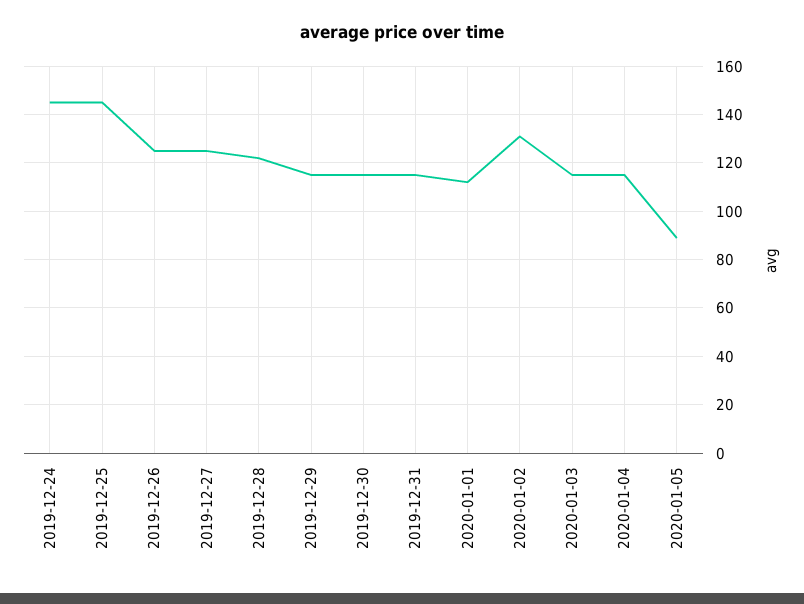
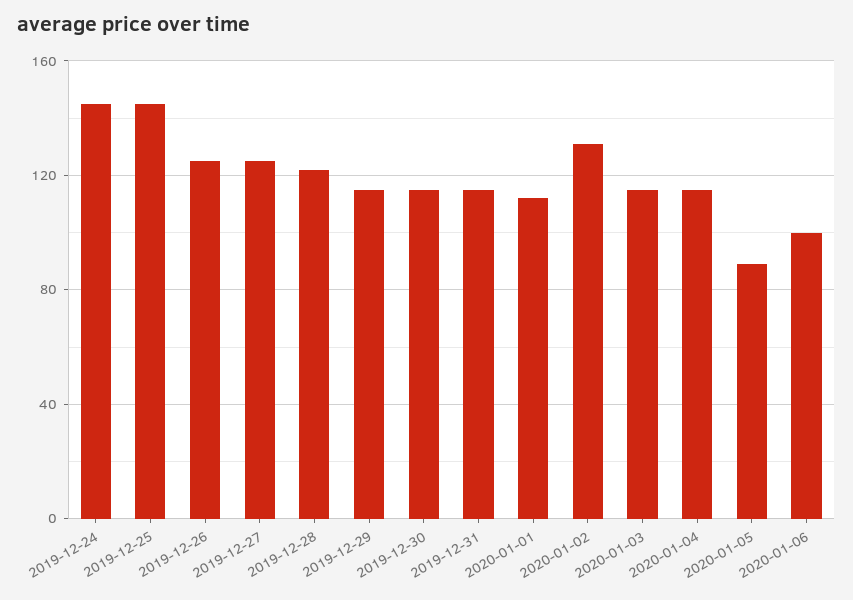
2020-01-06: none -> 100

